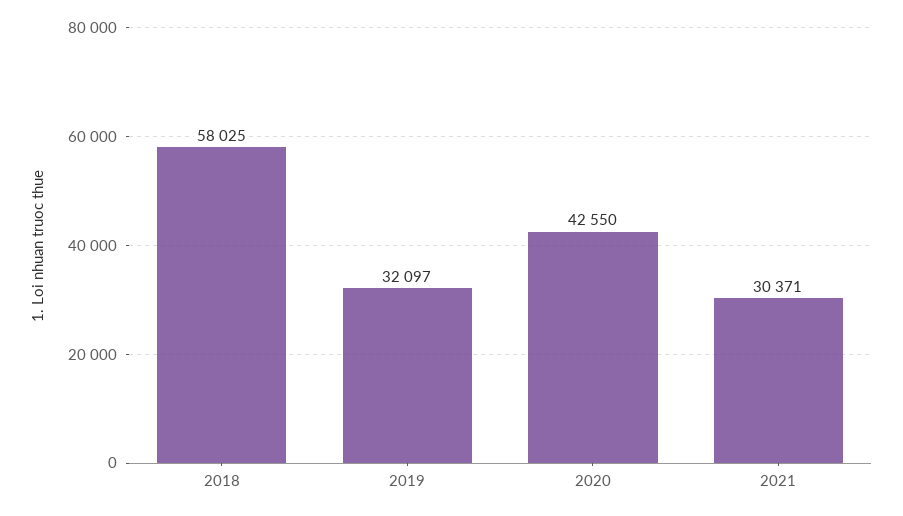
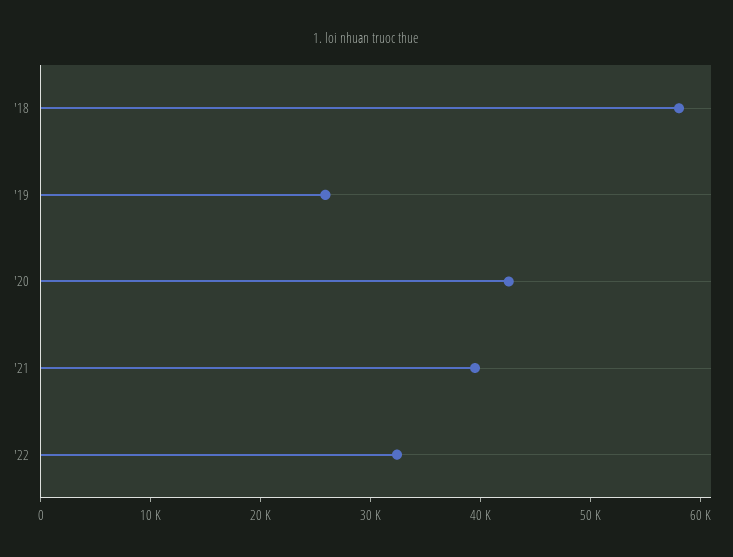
2019: 32097 -> 26000
2021: 30371 -> 40000
'22: none -> 32000

